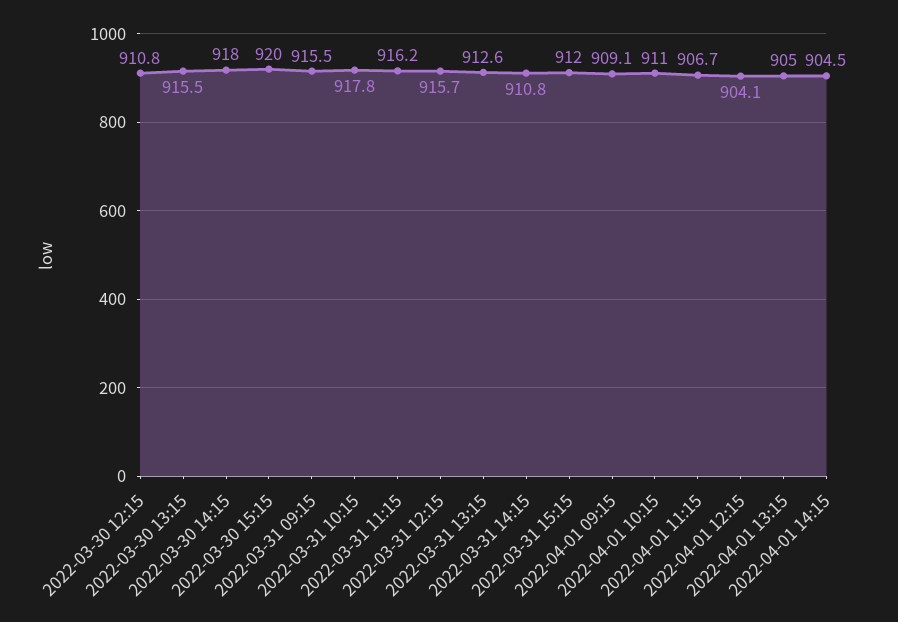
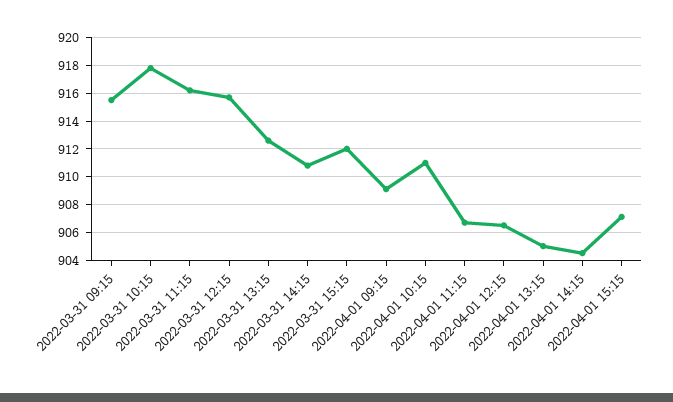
2022-03-30 12:15: 910.8 -> none
2022-03-30 13:15: 915.5 -> none
2022-03-30 14:15: 918 -> none
2022-03-30 15:15: 920 -> none
2022-04-01 12:15: 904.1 -> 906.5
2022-04-01 15:15: none -> 907

